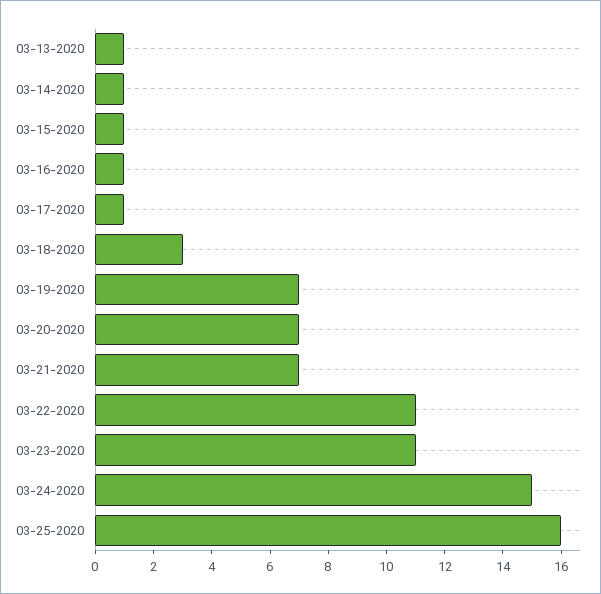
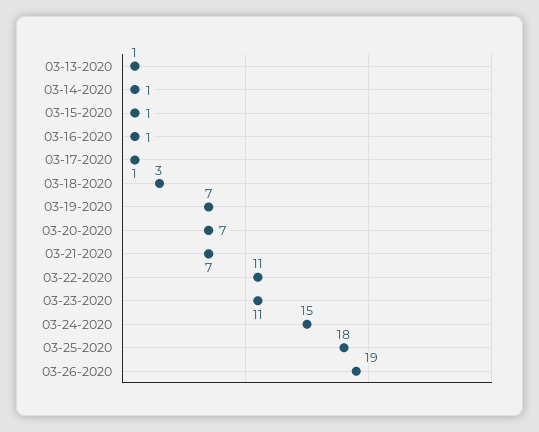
03-25-2020: 16 -> 18
03-26-2020: none -> 19

